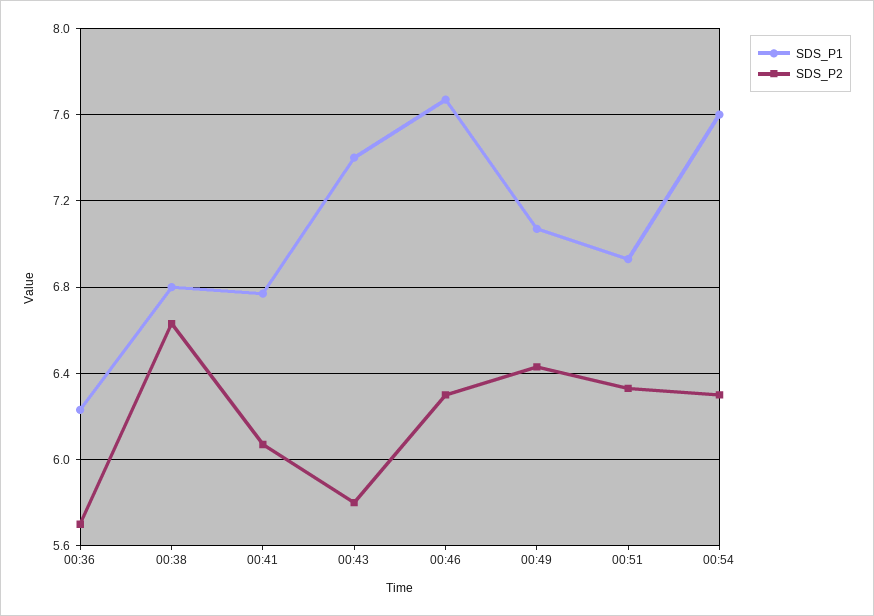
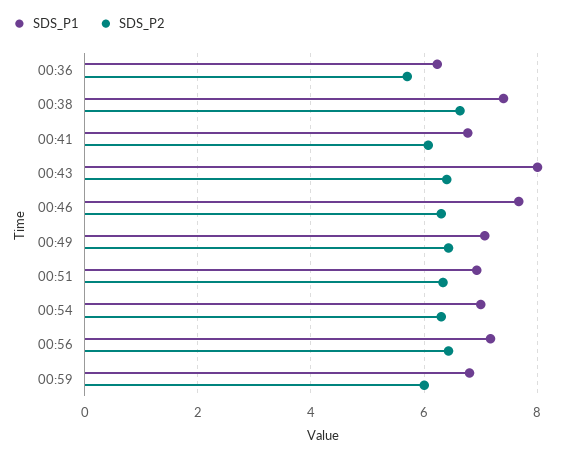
SDS_P1, 00:38: 6.8 -> 7.4
SDS_P1, 00:43: 7.4 -> 8
SDS_P2, 00:43: 5.8 -> 6.4
SDS_P1, 00:54: 7.6 -> 7
SDS_P1, 00:56: none -> 7.2
SDS_P2, 00:56: none -> 6.4
SDS_P1, 00:59: none -> 6.8
SDS_P2, 00:59: none -> 6

